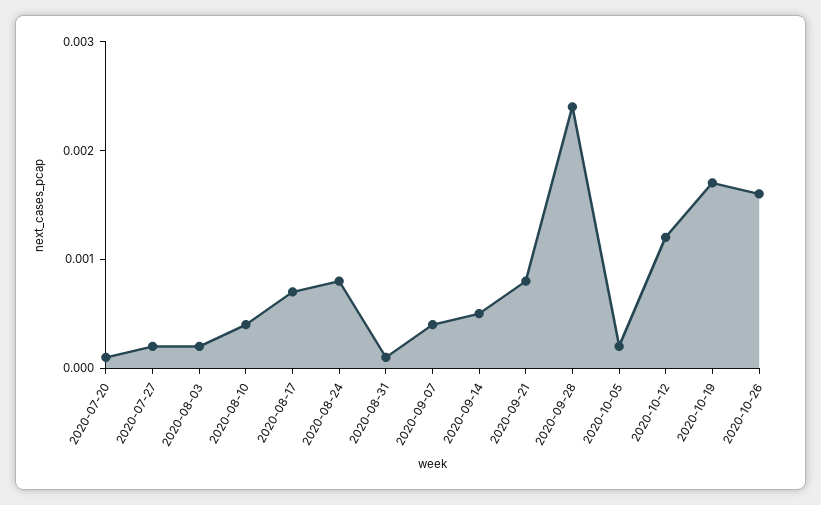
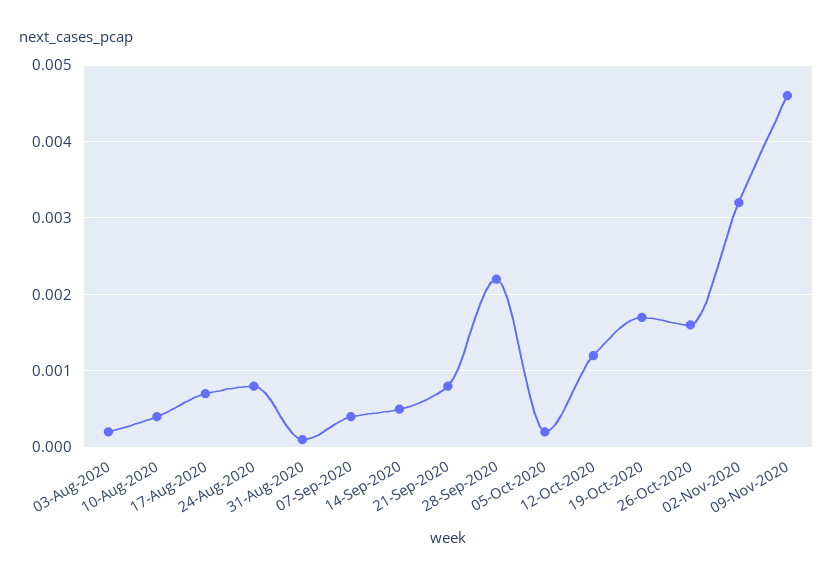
2020-07-20: 0.0001 -> none
2020-07-27: 0.0002 -> none
2020-09-28: 0.0024 -> 0.0022
02-Nov-2020: none -> 0.0032
09-Nov-2020: none -> 0.0046

